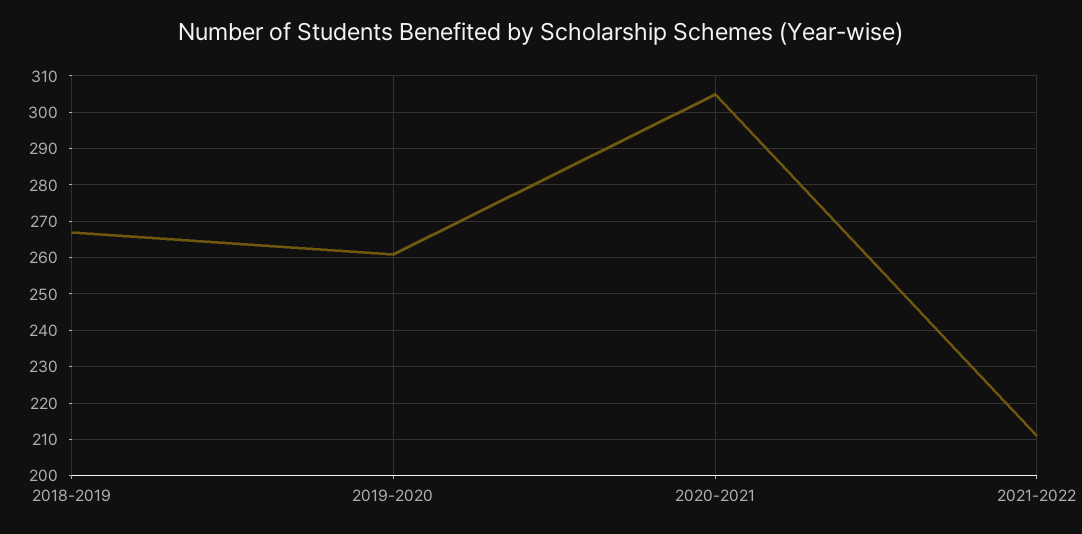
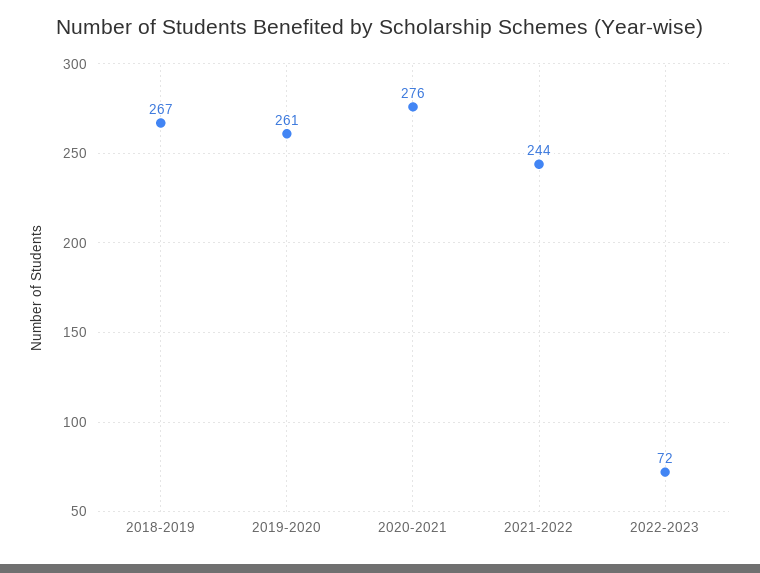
2020-2021: 305 -> 276
2021-2022: 210 -> 244
2022-2023: none -> 72

